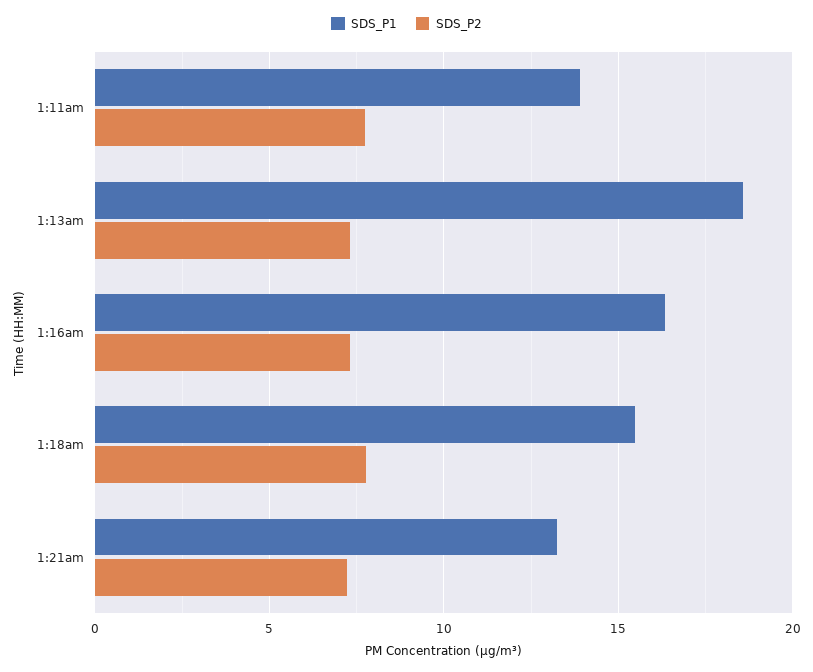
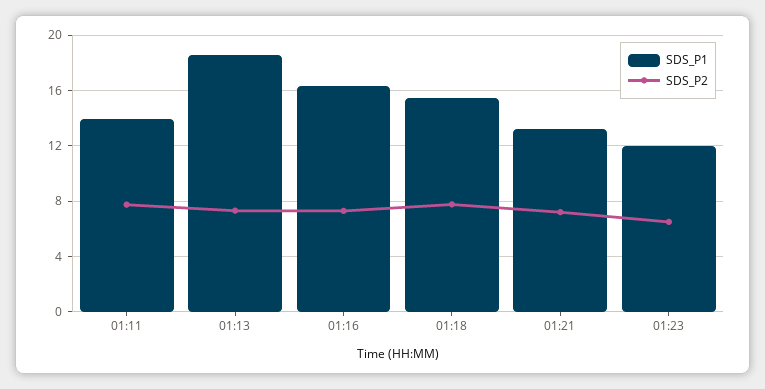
SDS_P1, 01:23: none -> 12
SDS_P2, 01:23: none -> 6.5

